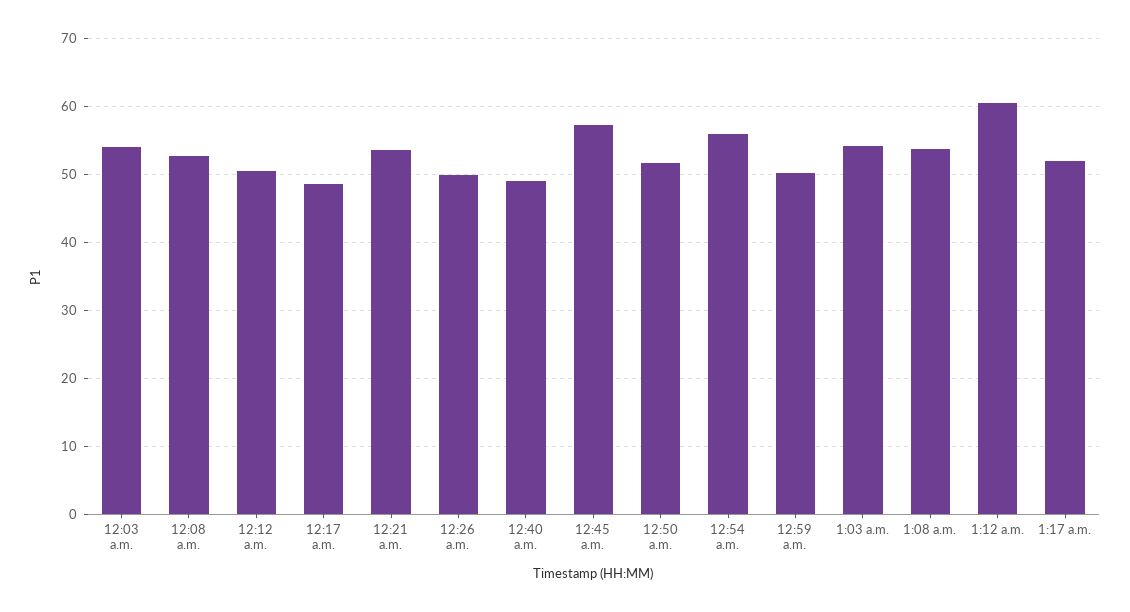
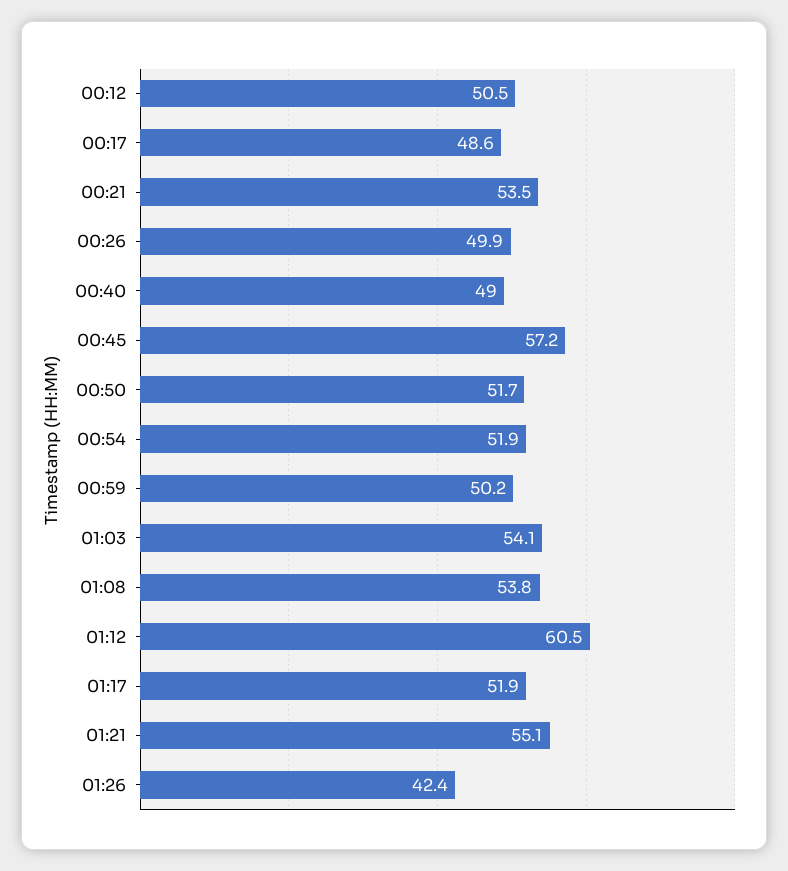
12:03 a.m.: 54 -> none
12:08 a.m.: 53 -> none
12:54 a.m.: 56 -> 51.9
01:21: none -> 55.1
01:26: none -> 42.4

